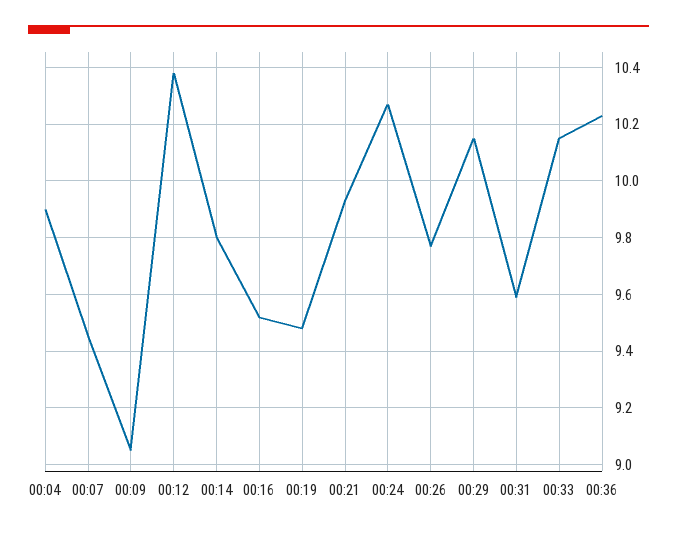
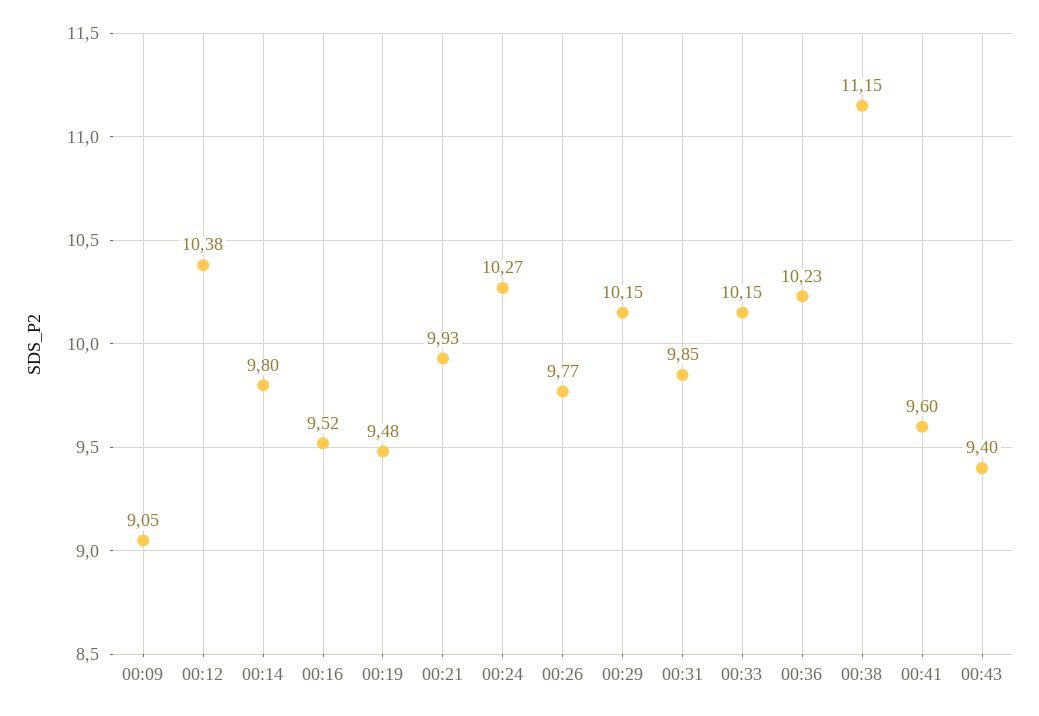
00:04: 9.9 -> none
00:07: 9.45 -> none
00:31: 9.6 -> 9.85
00:38: none -> 11.15
00:41: none -> 9.6
00:43: none -> 9.4

